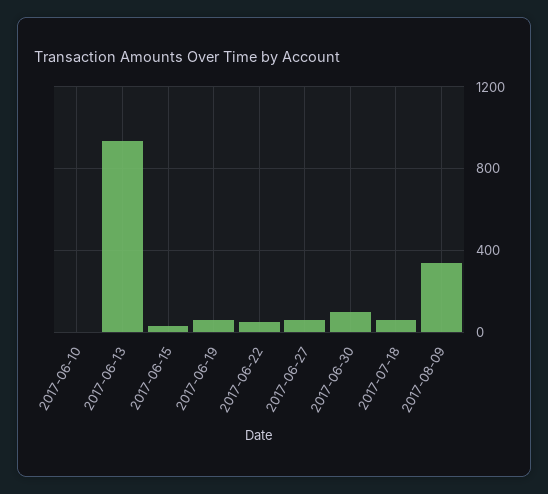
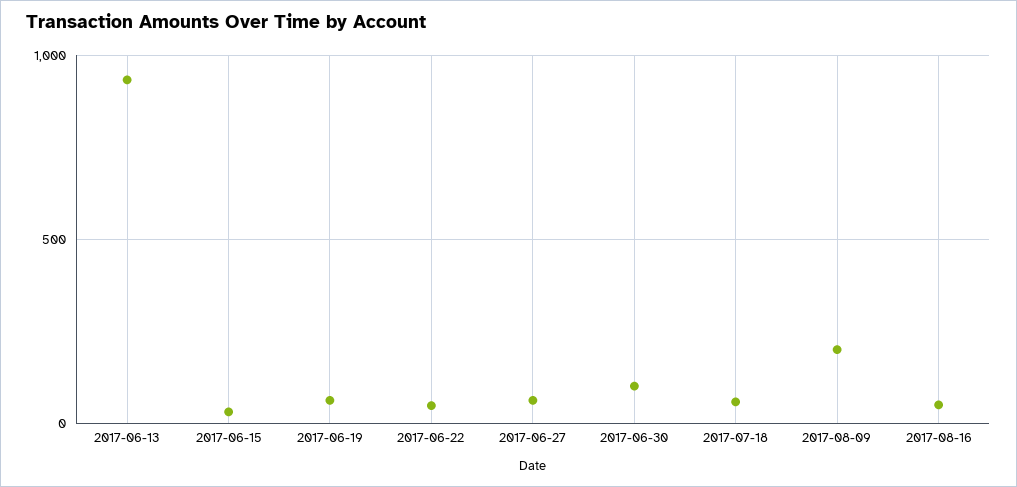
2017-06-10: 0 -> none
2017-08-09: 350 -> 200
2017-08-16: none -> 50

